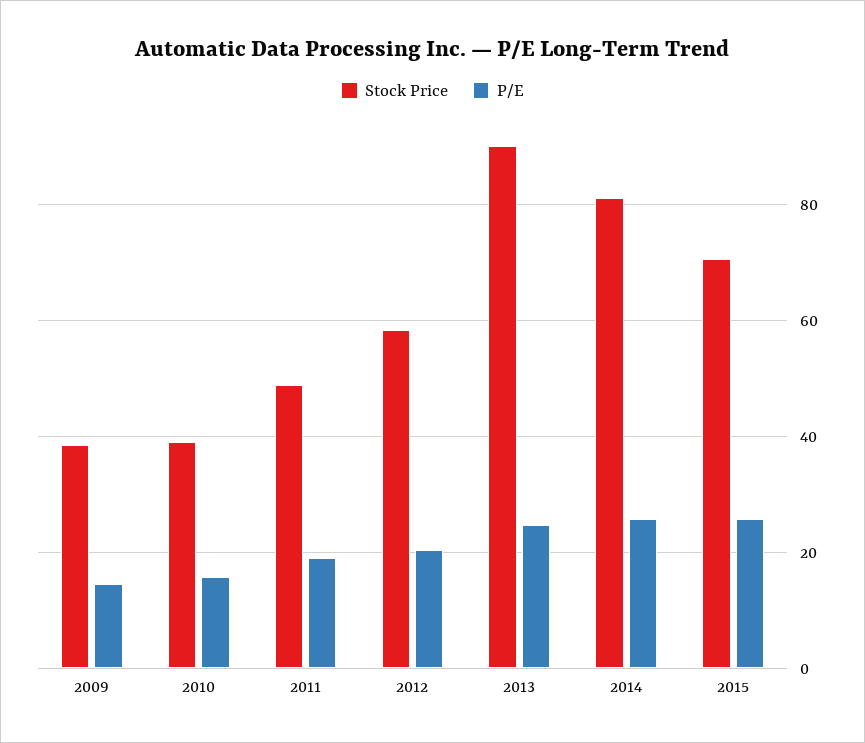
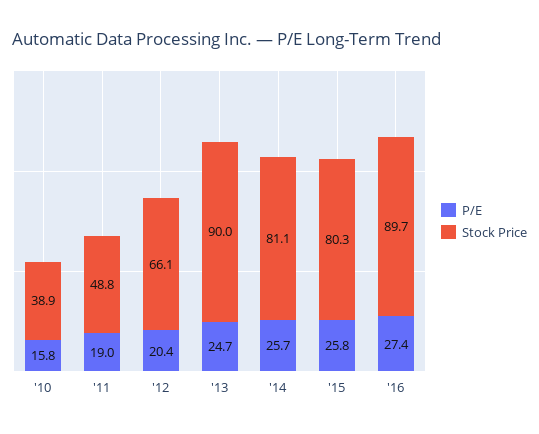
Stock Price, 2009: 38 -> none
P/E, 2009: 14 -> none
Stock Price, 2012: 58 -> 66.1
Stock Price, 2015: 70 -> 80.3
P/E, '16: none -> 27.4
Stock Price, '16: none -> 89.7

